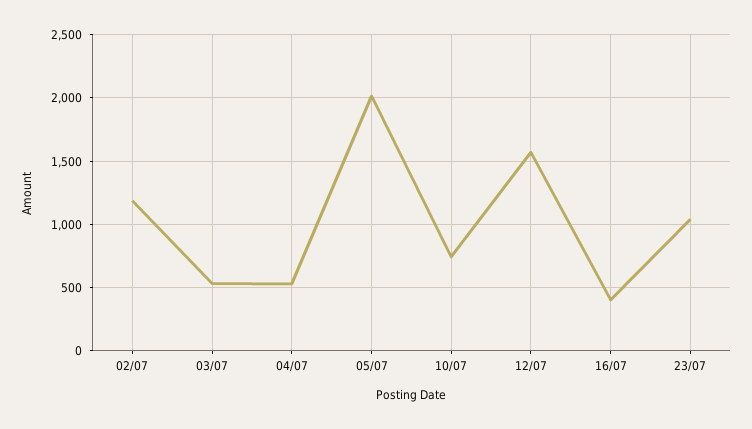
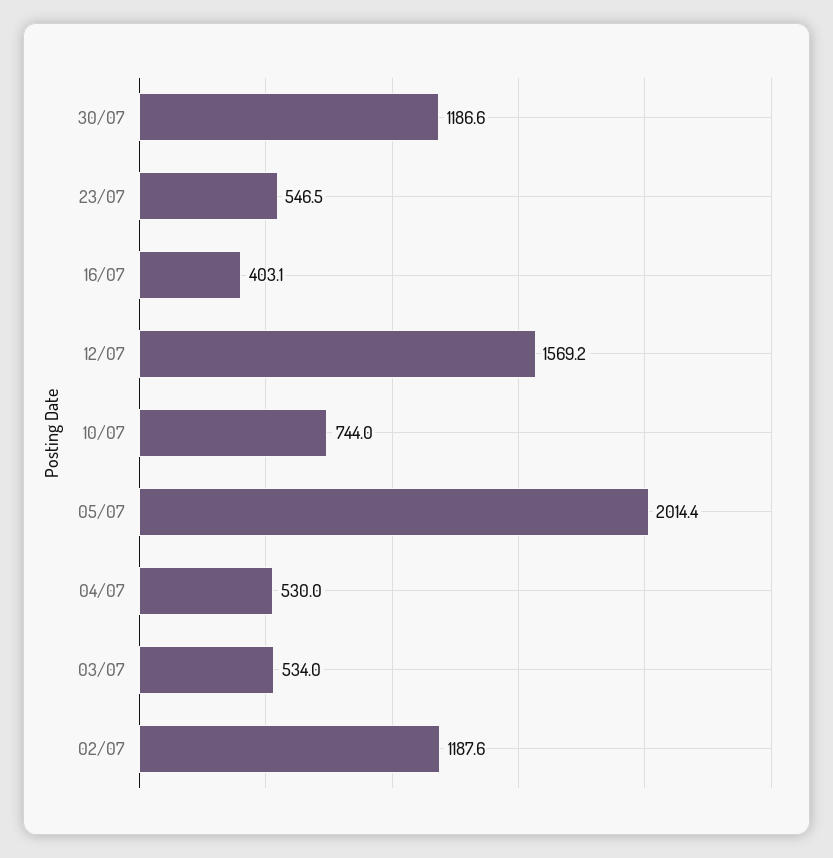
23/07: 1050 -> 546.5
30/07: none -> 1186.6

